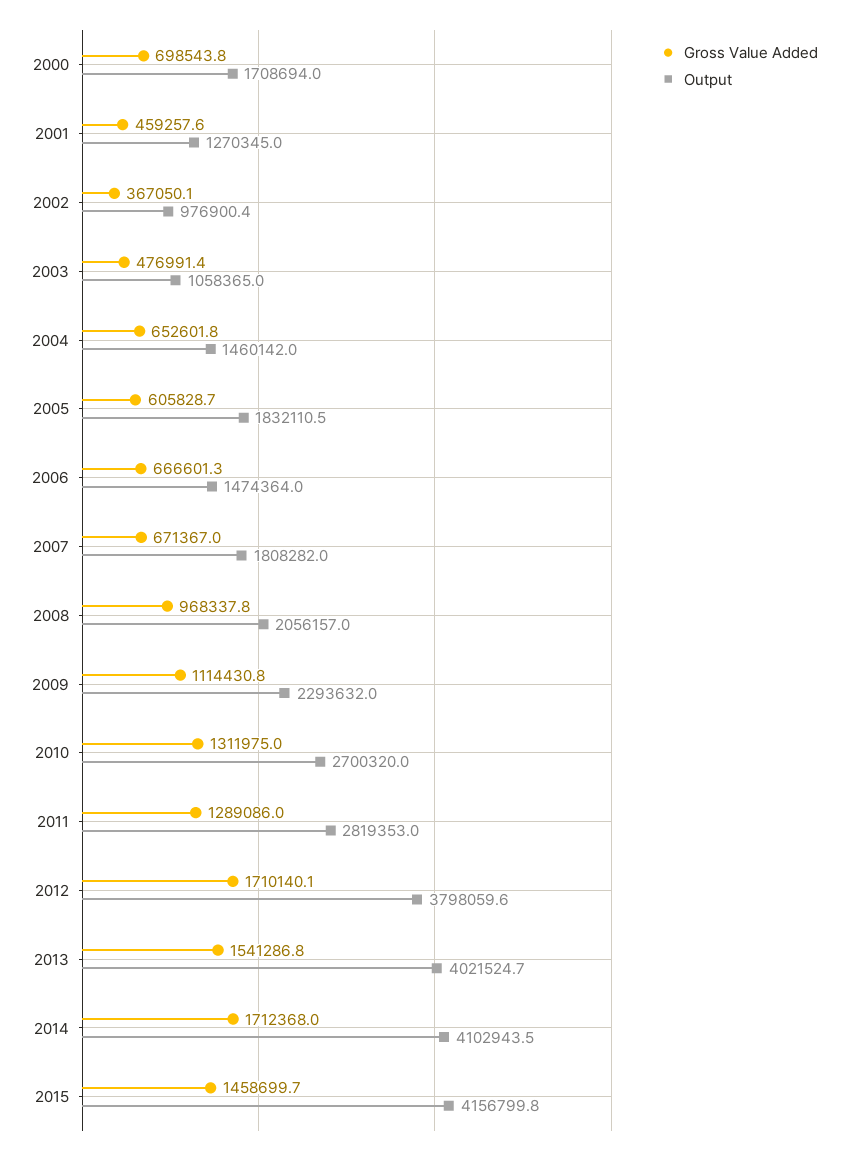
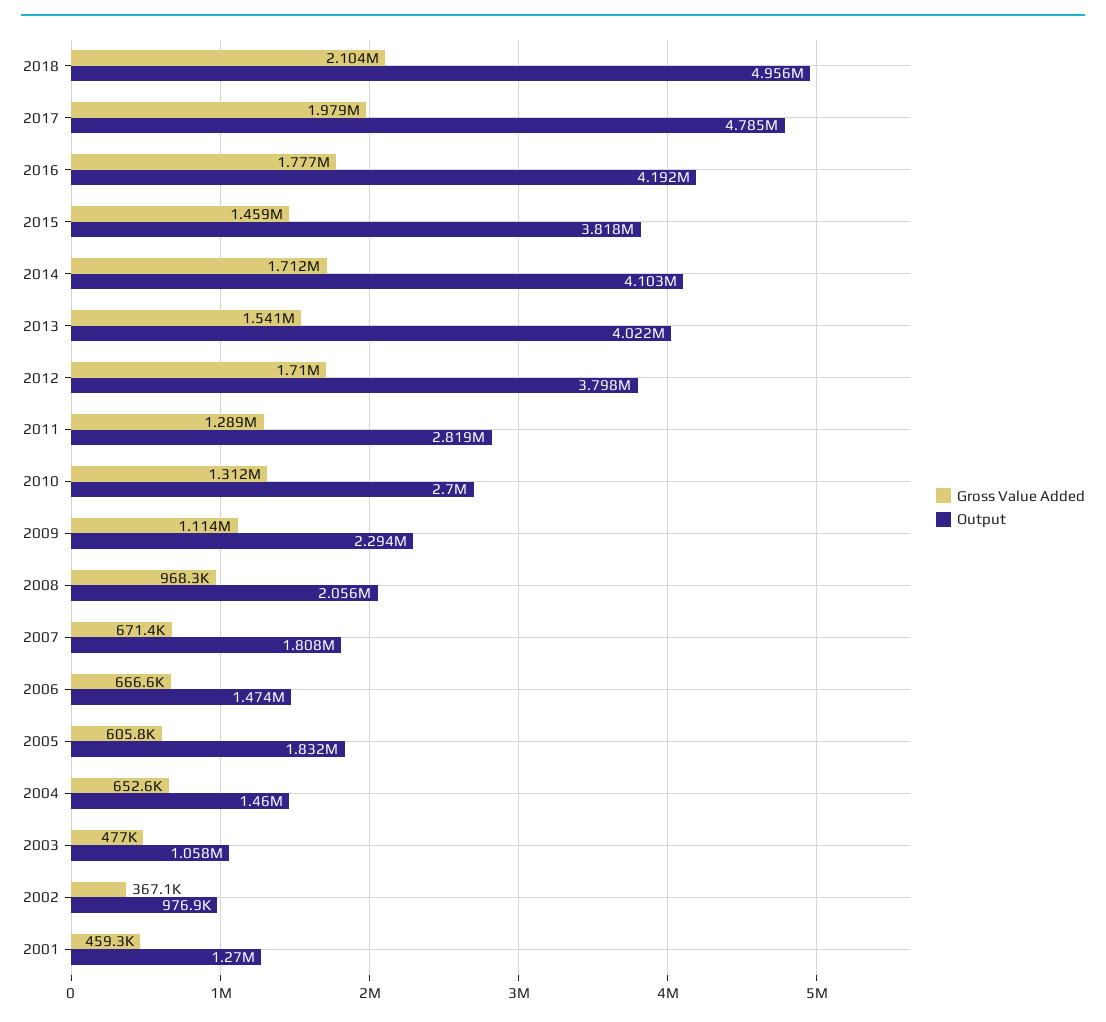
Gross Value Added, 2000: 698543.8 -> none
Output, 2000: 1708694 -> none
Output, 2015: 4156799.8 -> 3818000
Gross Value Added, 2018: none -> 2104000
Output, 2018: none -> 4956000
Gross Value Added, 2017: none -> 1979000
Output, 2017: none -> 4785000
Gross Value Added, 2016: none -> 1777000
Output, 2016: none -> 4192000

